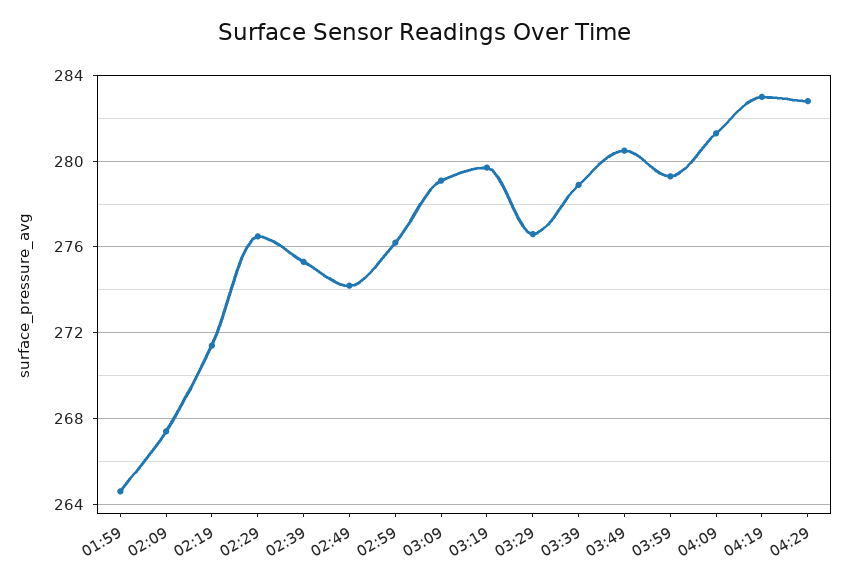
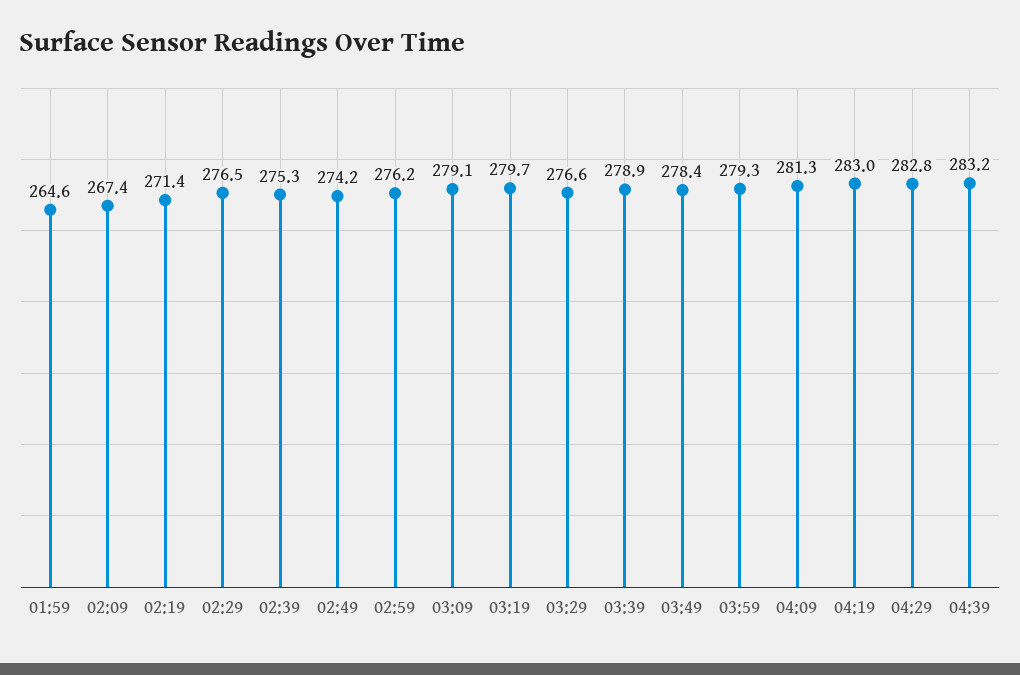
03:49: 280.5 -> 278.4
04:39: none -> 283.2

